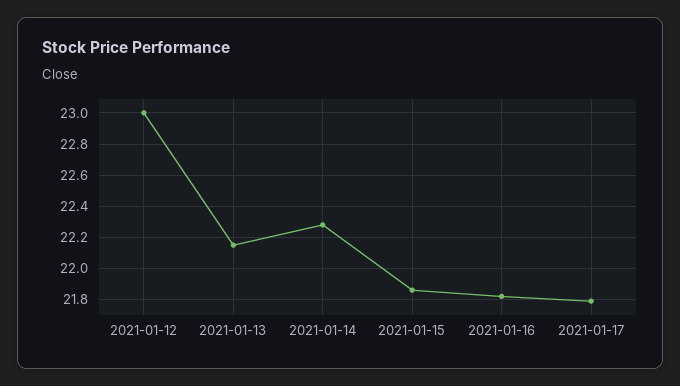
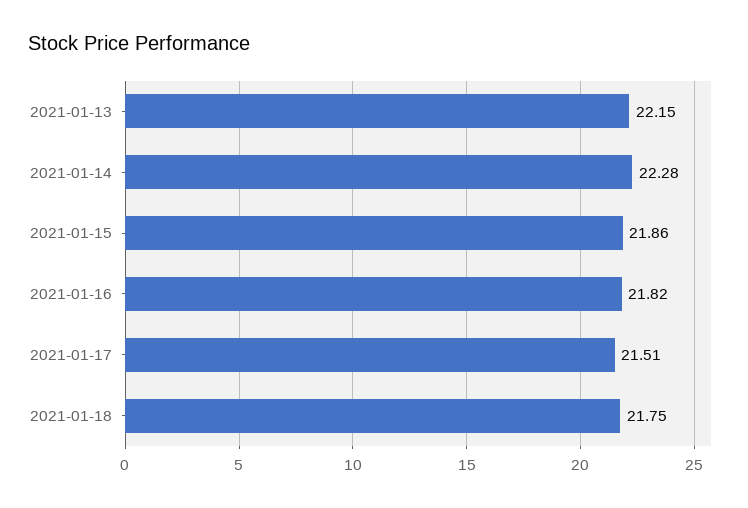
2021-01-12: 23 -> none
2021-01-17: 21.8 -> 21.51
2021-01-18: none -> 21.75

